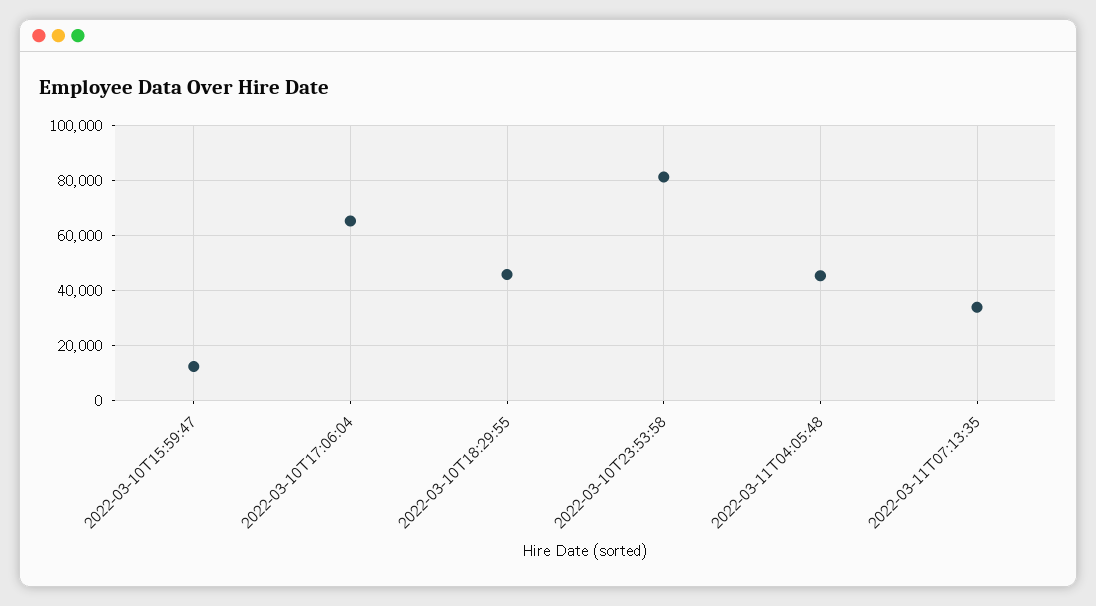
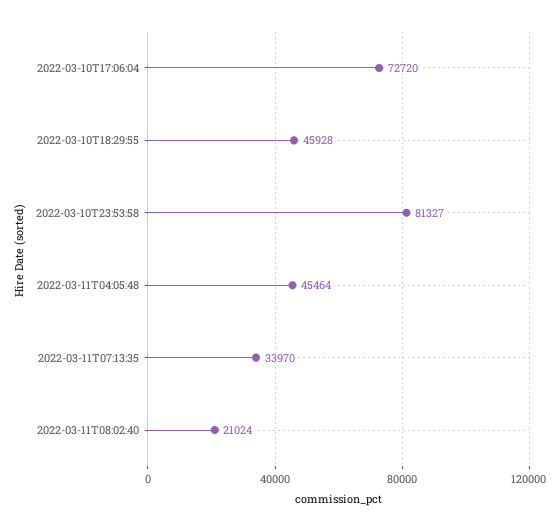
2022-03-10T15:59:47: 12500 -> none
2022-03-10T17:06:04: 65000 -> 72720
2022-03-11T08:02:40: none -> 21024

